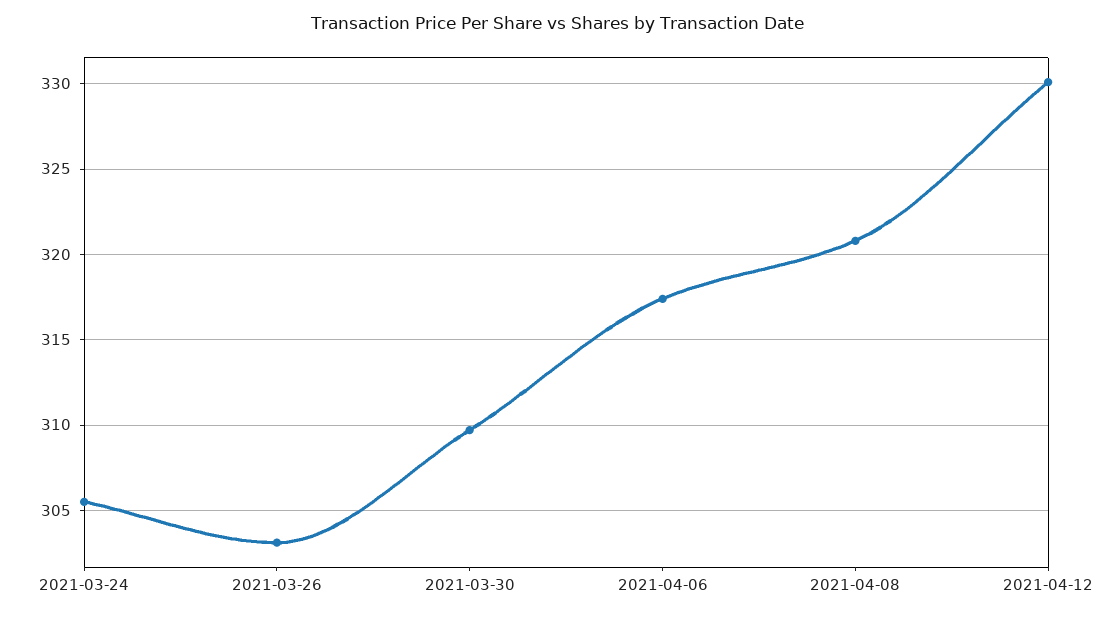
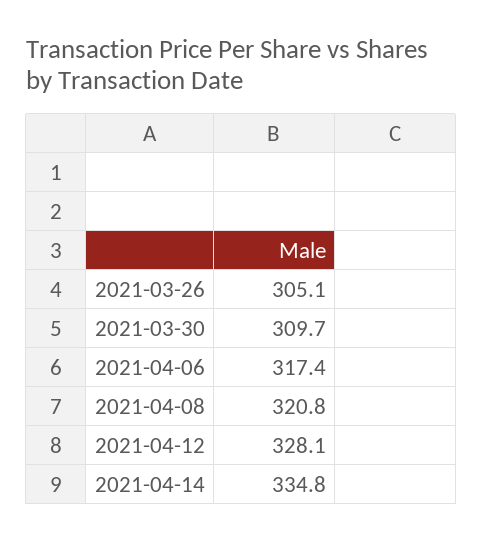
2021-03-24: 305.5 -> none
2021-03-26: 303 -> 305.1
2021-04-12: 330 -> 328.1
2021-04-14: none -> 334.8

